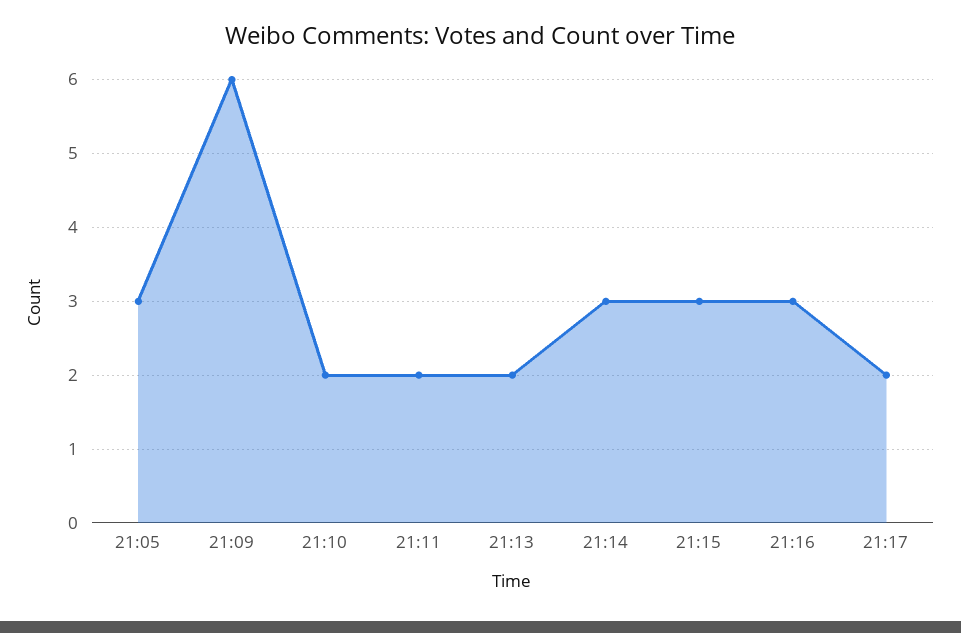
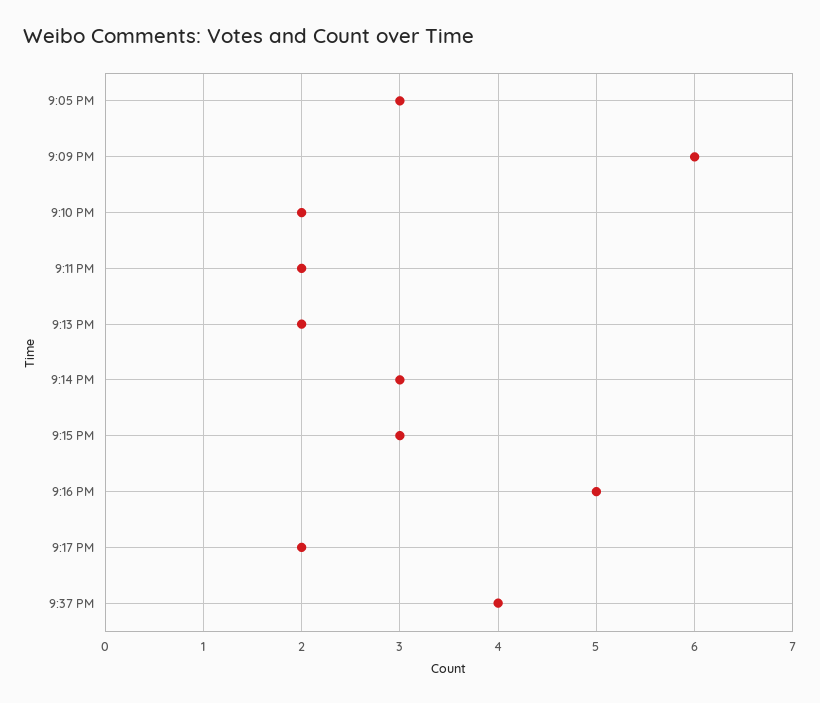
21:16: 3 -> 5
9:37 PM: none -> 4

